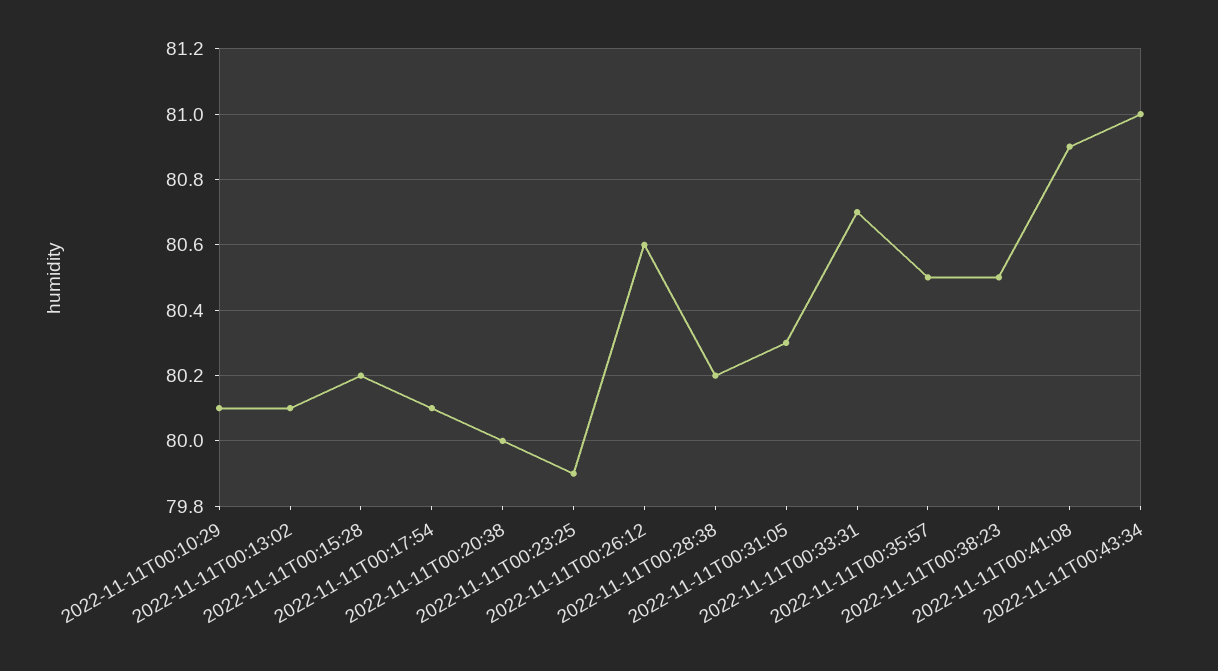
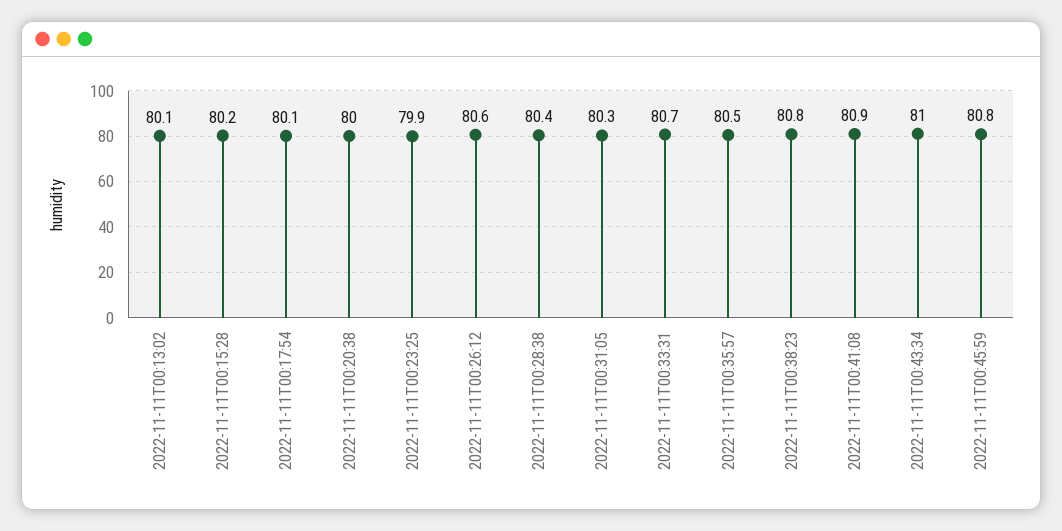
2022-11-11T00:10:29: 80.1 -> none
2022-11-11T00:28:38: 80.2 -> 80.4
2022-11-11T00:38:23: 80.5 -> 80.8
2022-11-11T00:45:59: none -> 80.8

